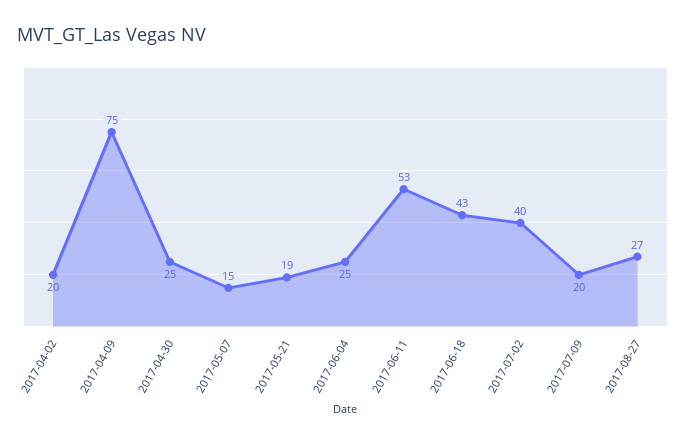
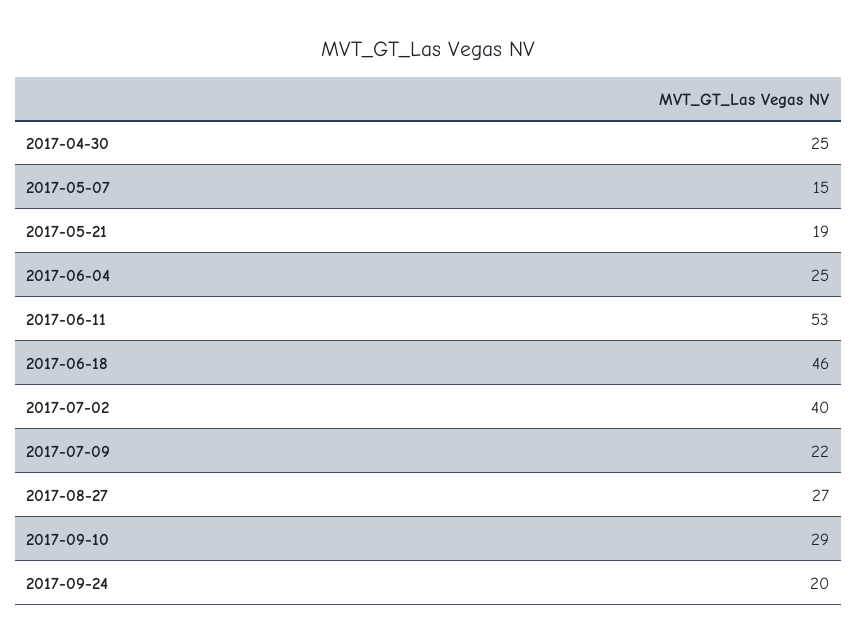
2017-04-02: 20 -> none
2017-04-09: 75 -> none
2017-06-18: 43 -> 46
2017-07-09: 20 -> 22
2017-09-10: none -> 29
2017-09-24: none -> 20

